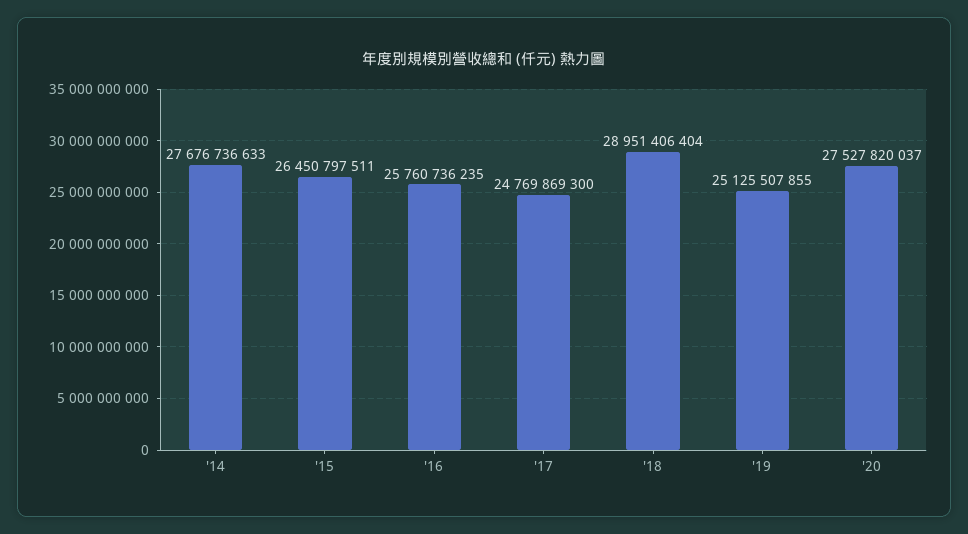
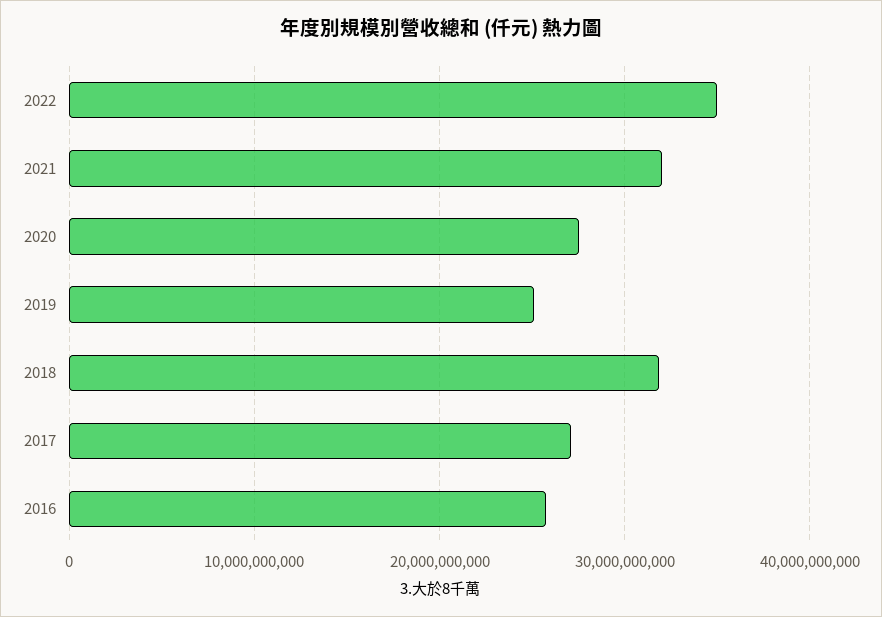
'14: 27676736633 -> none
'15: 26450797511 -> none
'17: 24769869300 -> 27000000000
'18: 28951406404 -> 32000000000
2022: none -> 35000000000
2021: none -> 32000000000

